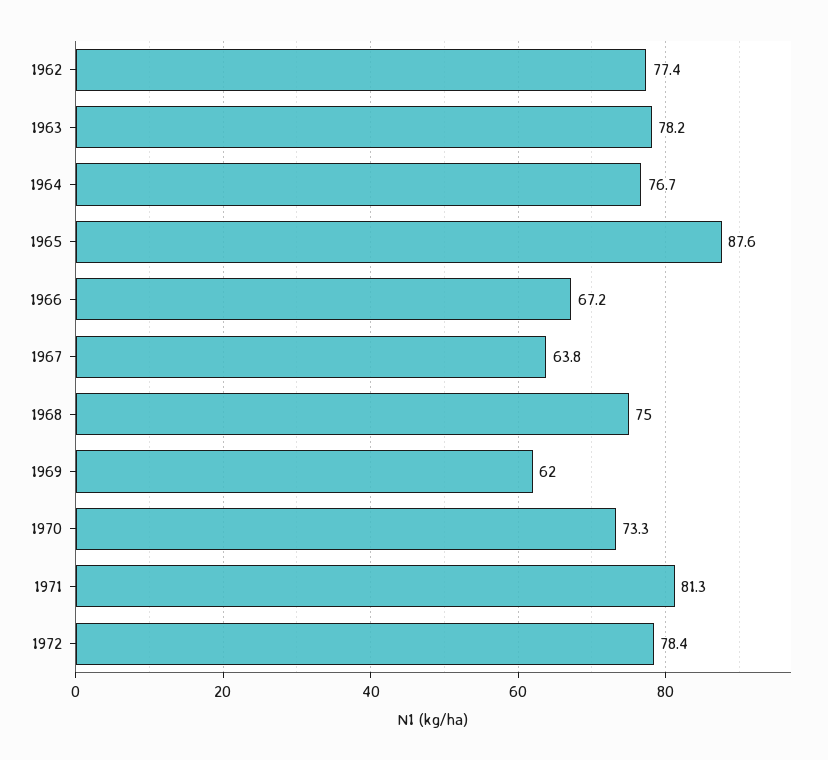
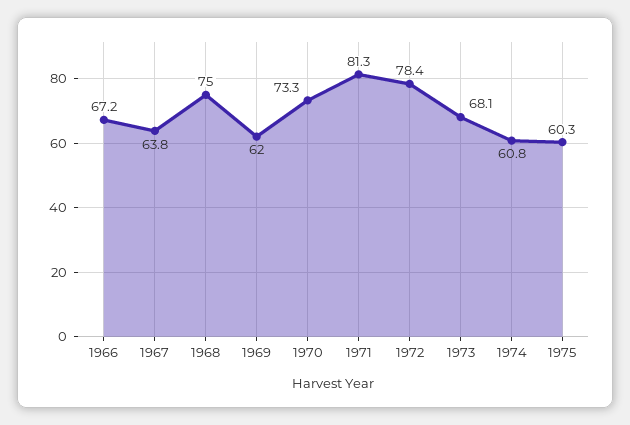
1962: 77.4 -> none
1963: 78.2 -> none
1964: 76.7 -> none
1965: 87.6 -> none
1973: none -> 68.1
1974: none -> 60.8
1975: none -> 60.3

